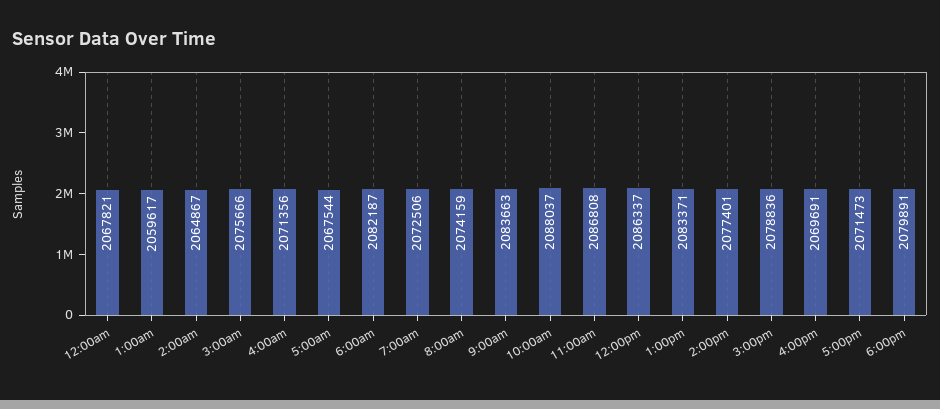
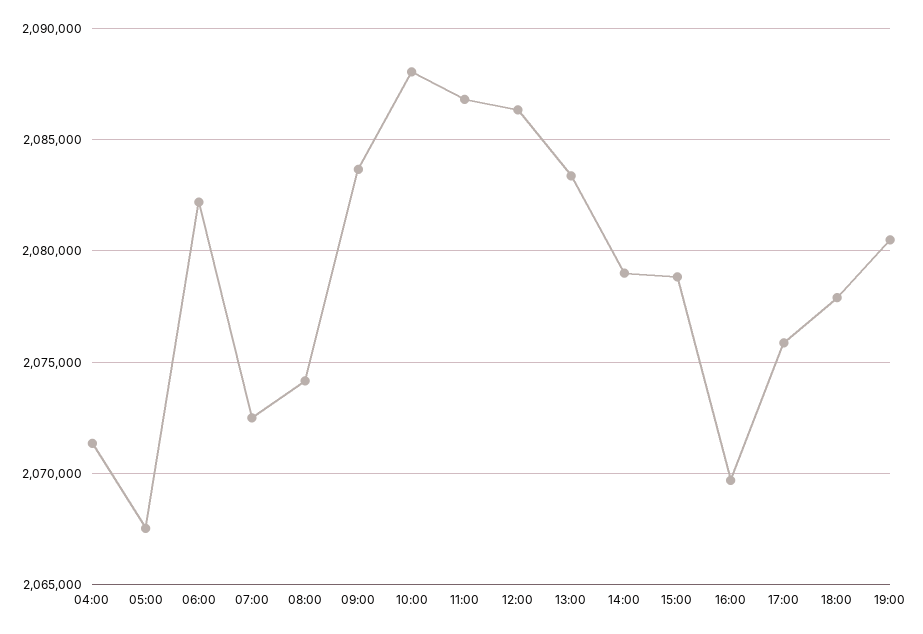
12:00am: 2067821 -> none
1:00am: 2059617 -> none
2:00am: 2064867 -> none
3:00am: 2075666 -> none
2:00pm: 2077401 -> 2079000
5:00pm: 2071473 -> 2076000
6:00pm: 2079891 -> 2078000
19:00: none -> 2080500

